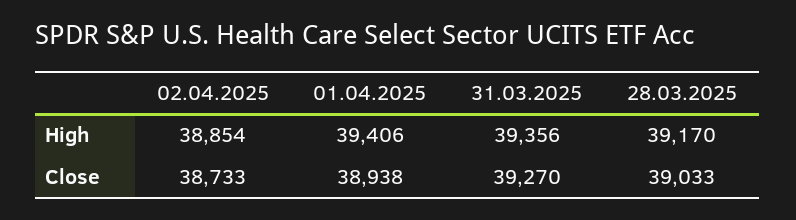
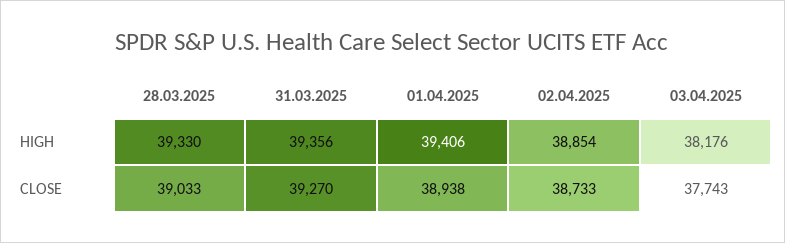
28.03.2025, High: 39170 -> 39330
03.04.2025, High: none -> 38176
03.04.2025, Close: none -> 37743

